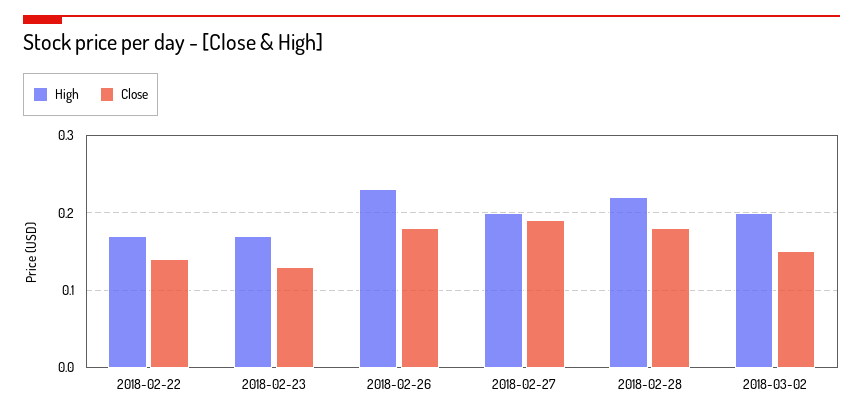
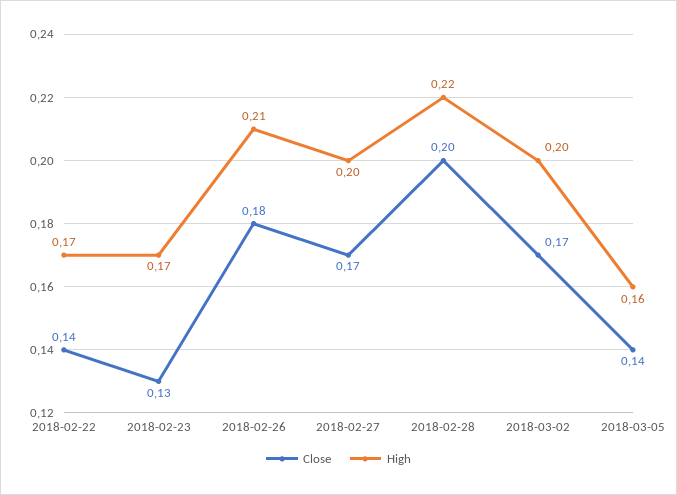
High, 2018-02-26: 0.23 -> 0.21
Close, 2018-02-27: 0.19 -> 0.17
Close, 2018-02-28: 0.18 -> 0.2
Close, 2018-03-02: 0.15 -> 0.17
Close, 2018-03-05: none -> 0.14
High, 2018-03-05: none -> 0.16

